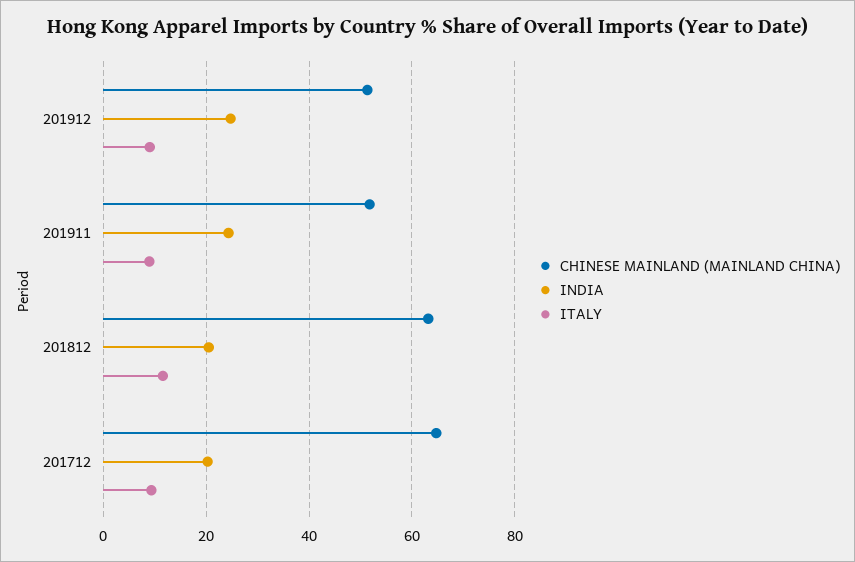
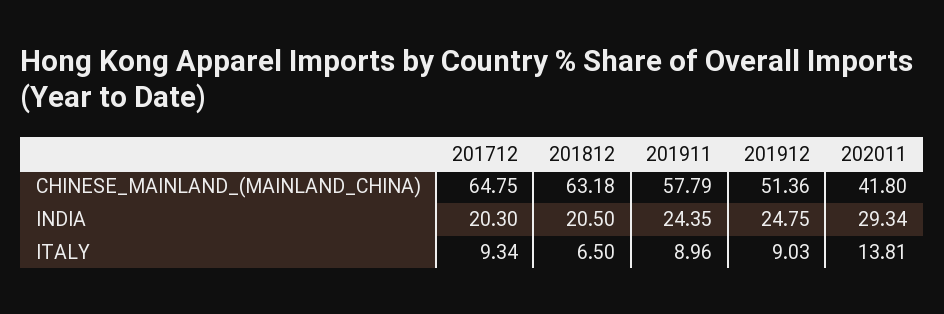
CHINESE MAINLAND (MAINLAND CHINA), 201911: 52 -> 57.79
ITALY, 201812: 12 -> 6.5
CHINESE MAINLAND (MAINLAND CHINA), 202011: none -> 41.8
INDIA, 202011: none -> 29.34
ITALY, 202011: none -> 13.81

